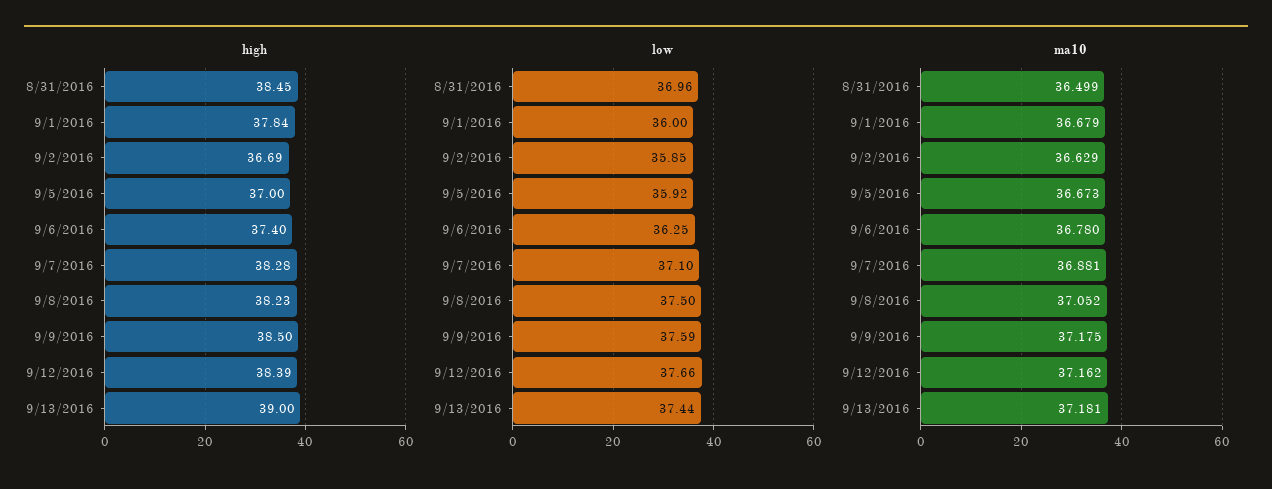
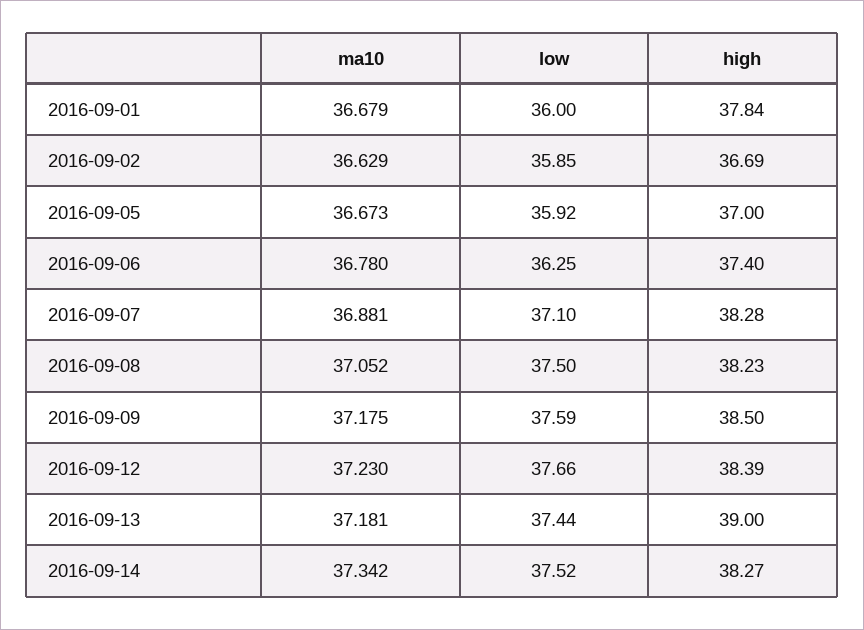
high, 8/31/2016: 38.45 -> none
low, 8/31/2016: 36.96 -> none
ma10, 8/31/2016: 36.499 -> none
ma10, 9/12/2016: 37.162 -> 37.23
ma10, 2016-09-14: none -> 37.342
low, 2016-09-14: none -> 37.52
high, 2016-09-14: none -> 38.27

